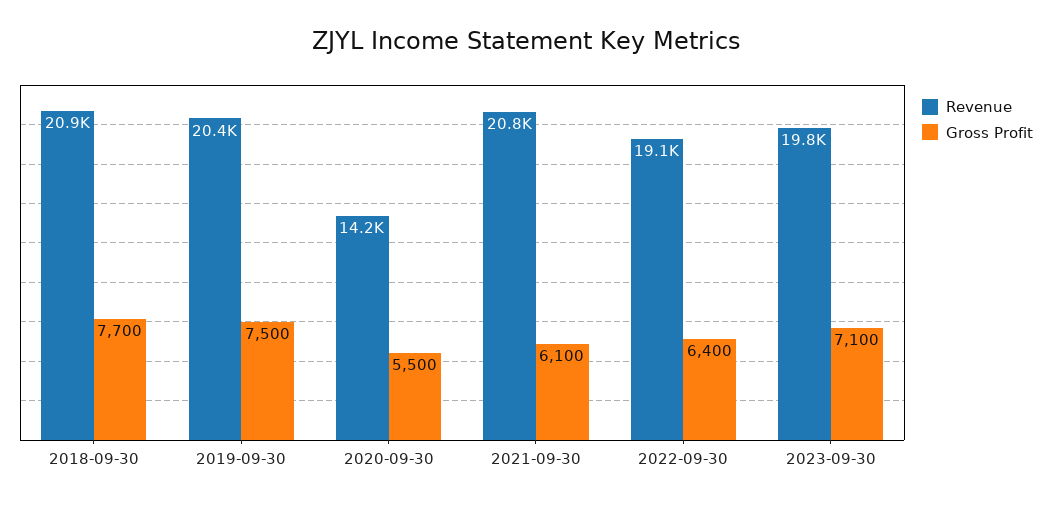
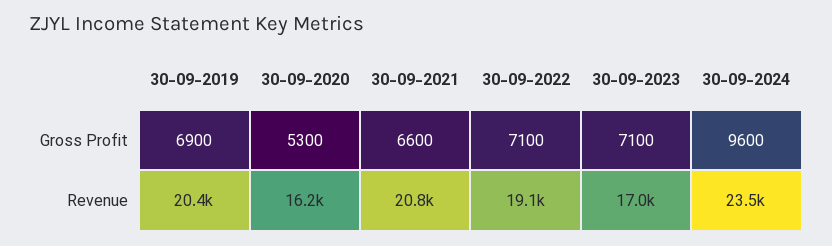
Revenue, 2018-09-30: 20900 -> none
Gross Profit, 2018-09-30: 7700 -> none
Gross Profit, 2019-09-30: 7500 -> 6900
Revenue, 2020-09-30: 14200 -> 16200
Gross Profit, 2020-09-30: 5500 -> 5300
Gross Profit, 2021-09-30: 6100 -> 6600
Gross Profit, 2022-09-30: 6400 -> 7100
Revenue, 2023-09-30: 19800 -> 17000
Gross Profit, 30-09-2024: none -> 9600
Revenue, 30-09-2024: none -> 23500

